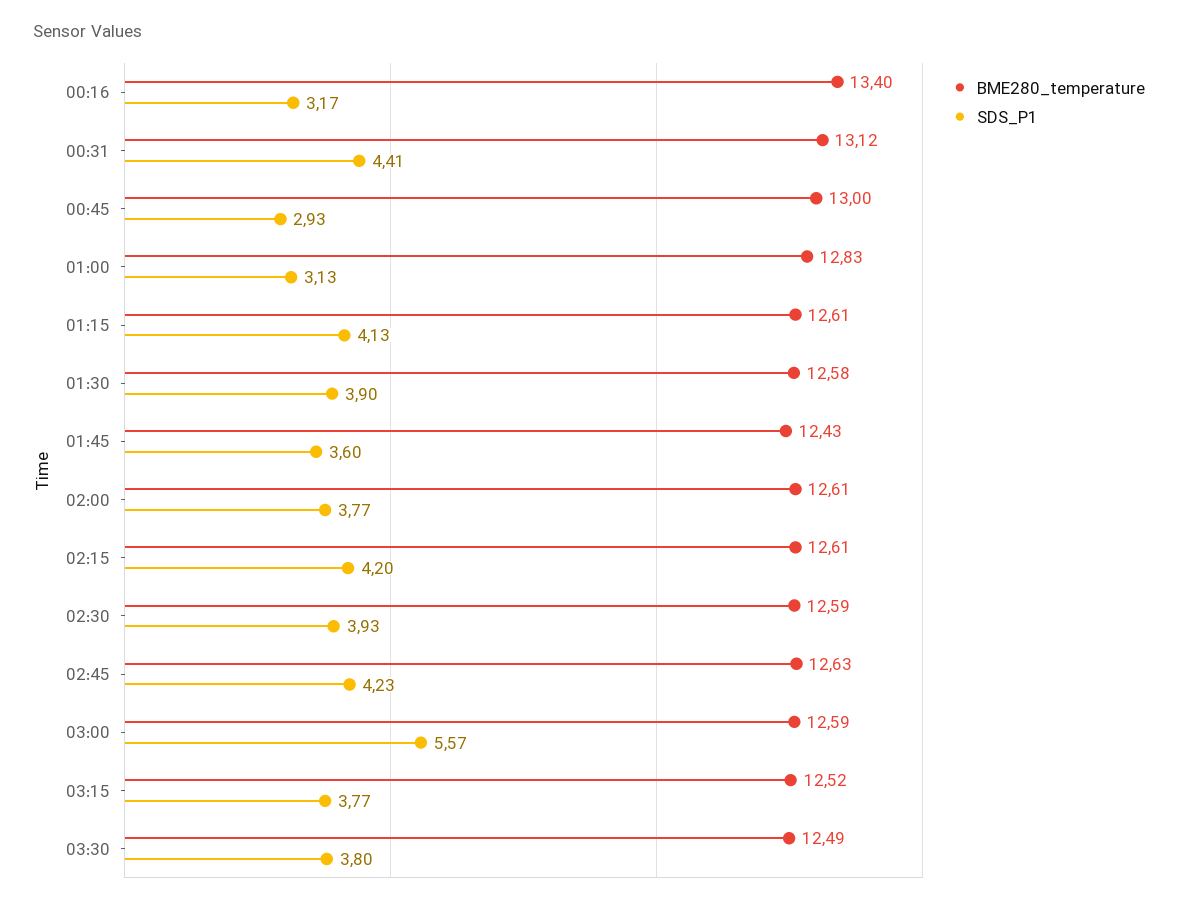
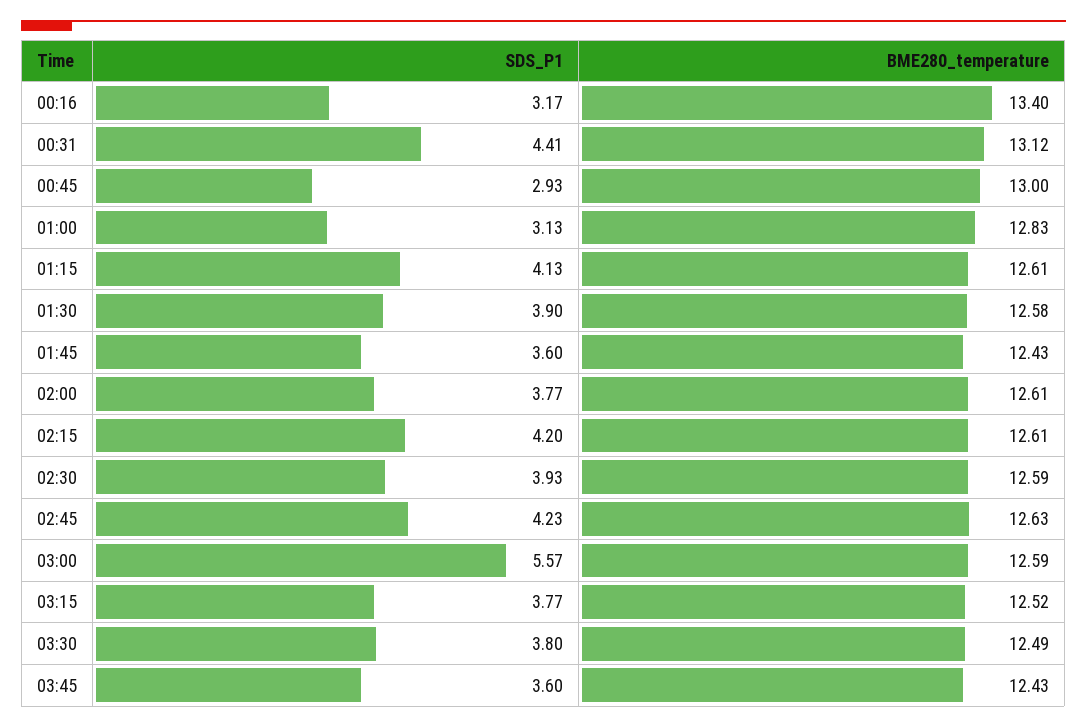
SDS_P1, 03:45: none -> 3.6
BME280_temperature, 03:45: none -> 12.43

